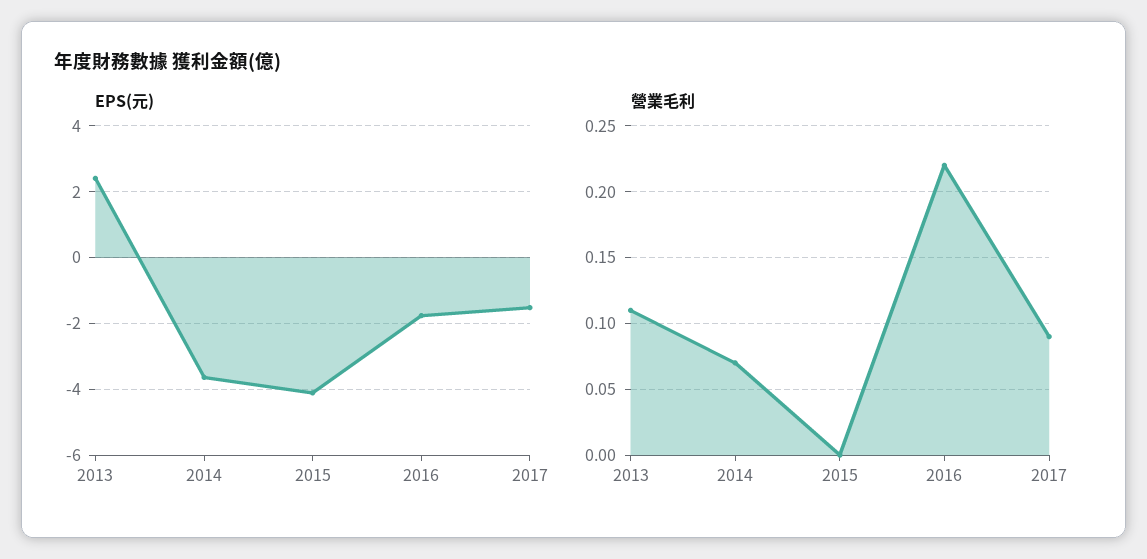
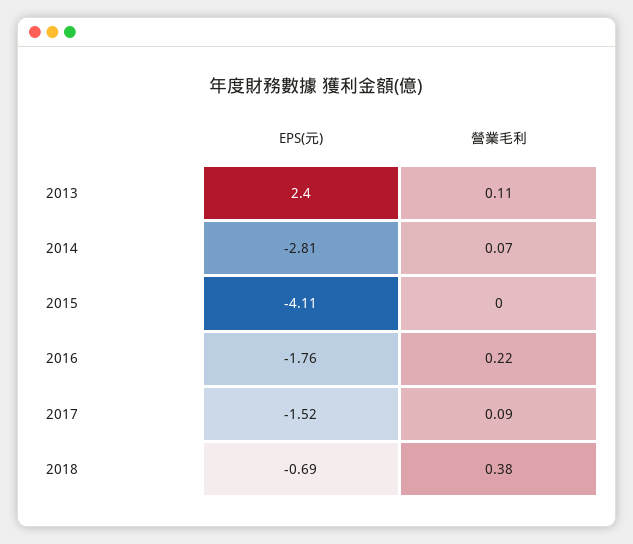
EPS(元), 2014: -3.6 -> -2.81
EPS(元), 2018: none -> -0.69
營業毛利, 2018: none -> 0.38

